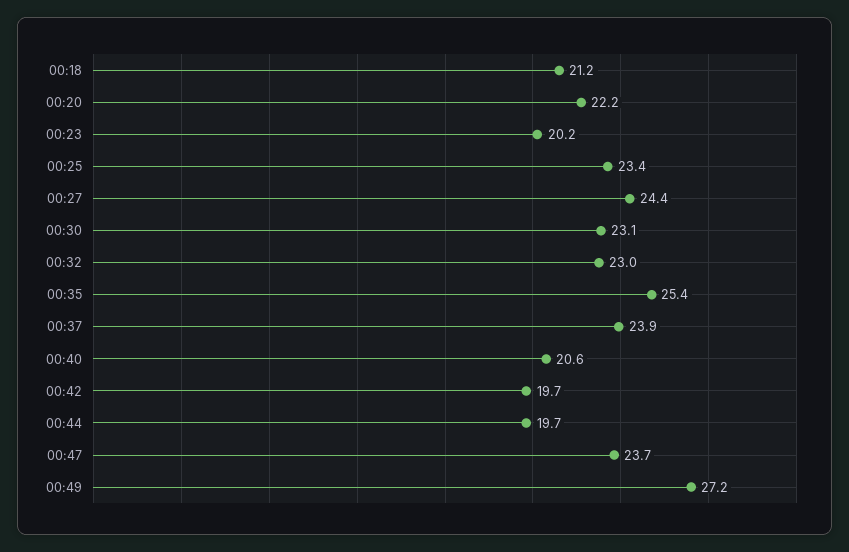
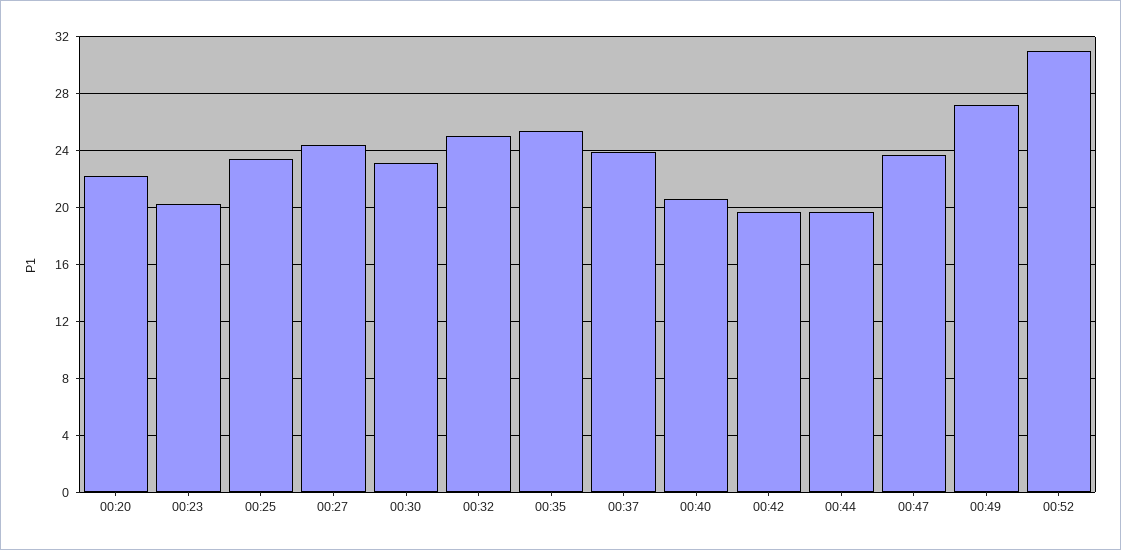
00:18: 21.2 -> none
00:32: 23 -> 25
00:52: none -> 31

